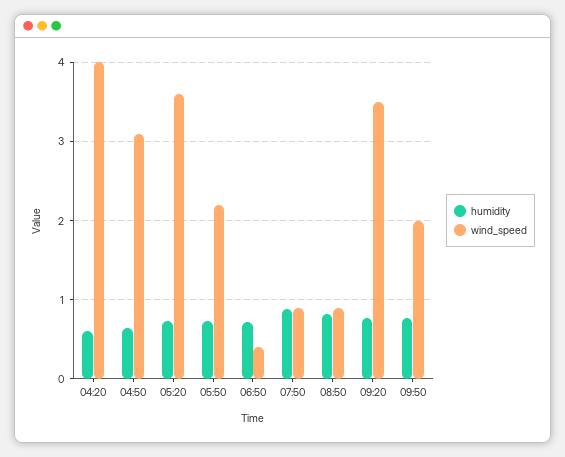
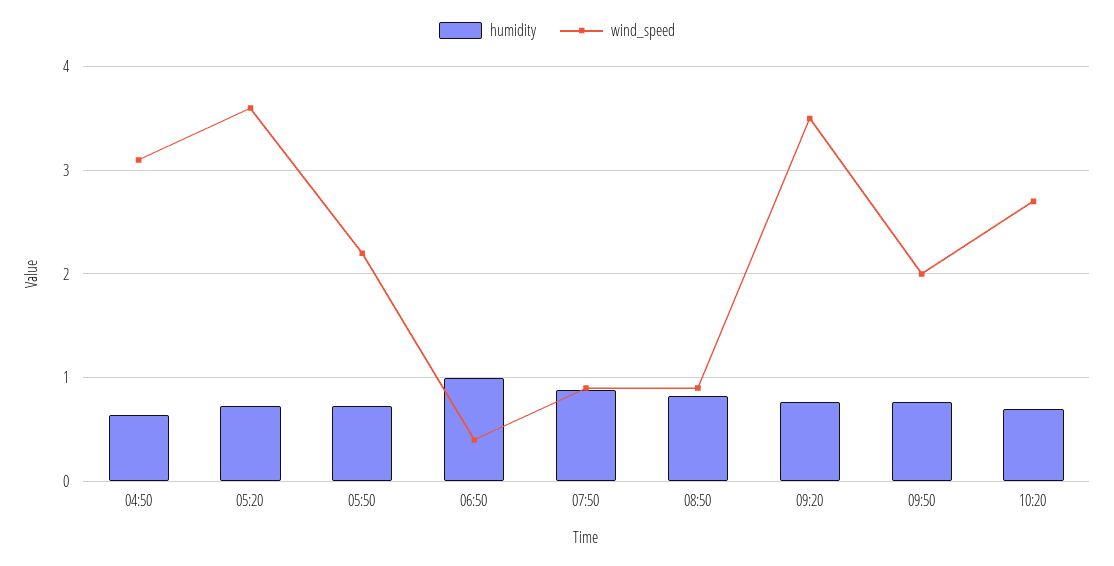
humidity, 04:20: 0.6 -> none
wind_speed, 04:20: 4 -> none
humidity, 06:50: 0.7 -> 1
humidity, 10:20: none -> 0.7
wind_speed, 10:20: none -> 2.7

